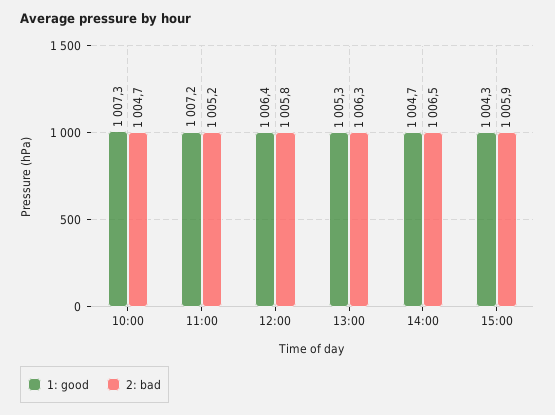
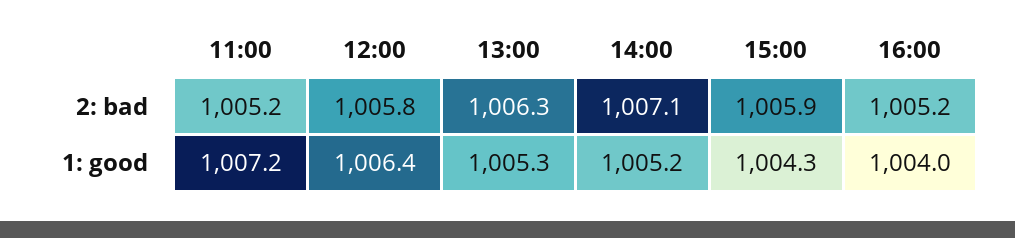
1: good, 10:00: 1007.3 -> none
2: bad, 10:00: 1004.7 -> none
1: good, 14:00: 1004.7 -> 1005.2
2: bad, 14:00: 1006.5 -> 1007.1
2: bad, 16:00: none -> 1005.2
1: good, 16:00: none -> 1004

